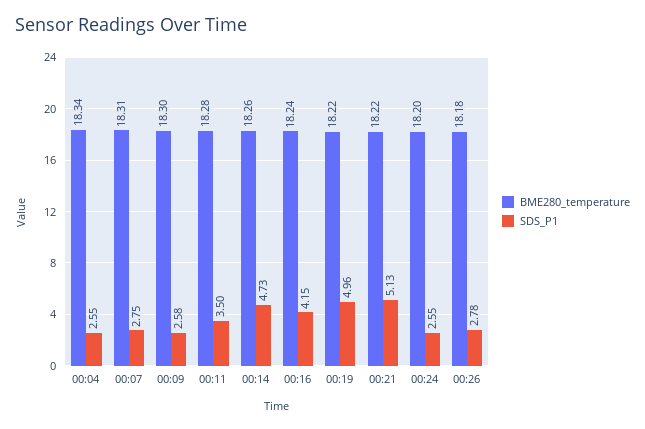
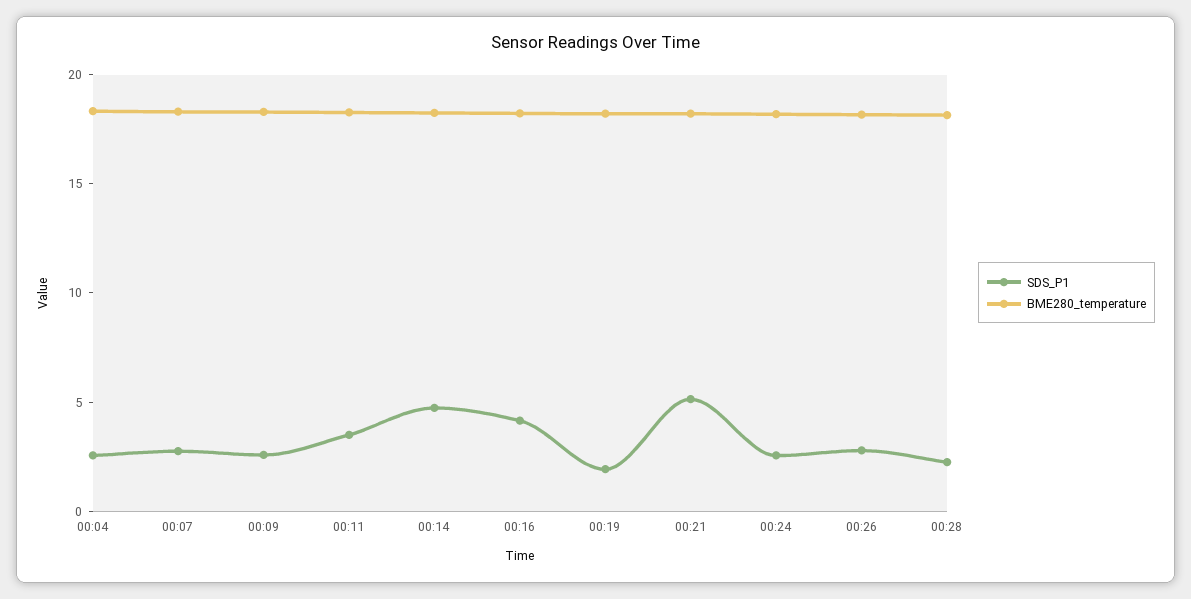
SDS_P1, 00:19: 4.96 -> 2
SDS_P1, 00:28: none -> 2
BME280_temperature, 00:28: none -> 18

